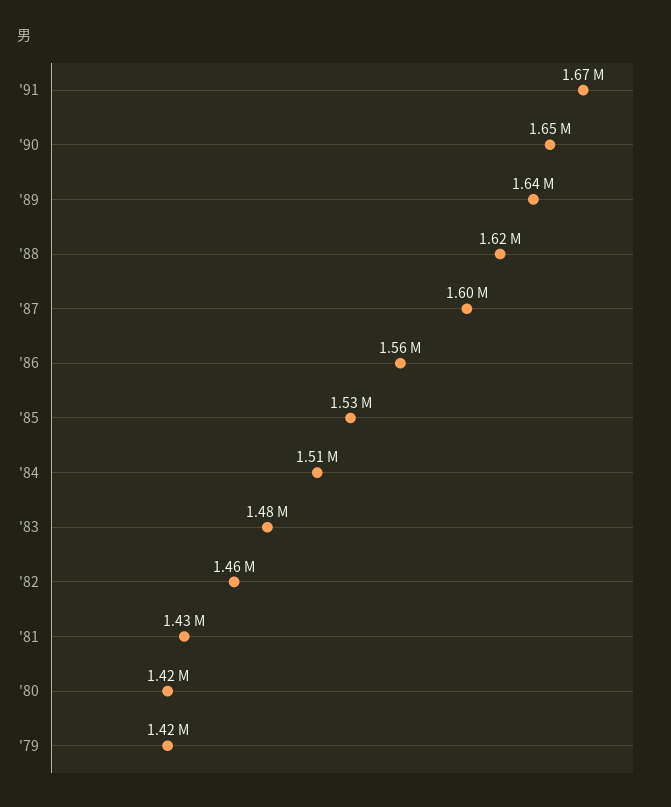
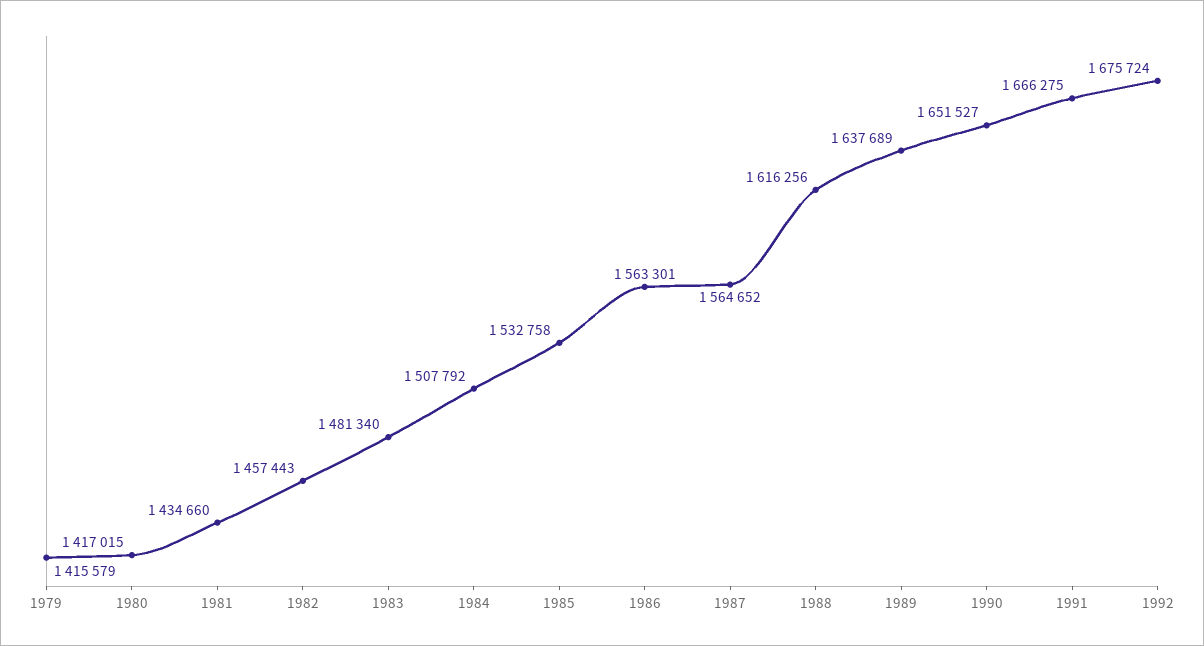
'87: 1600000 -> 1564652
1992: none -> 1675724

